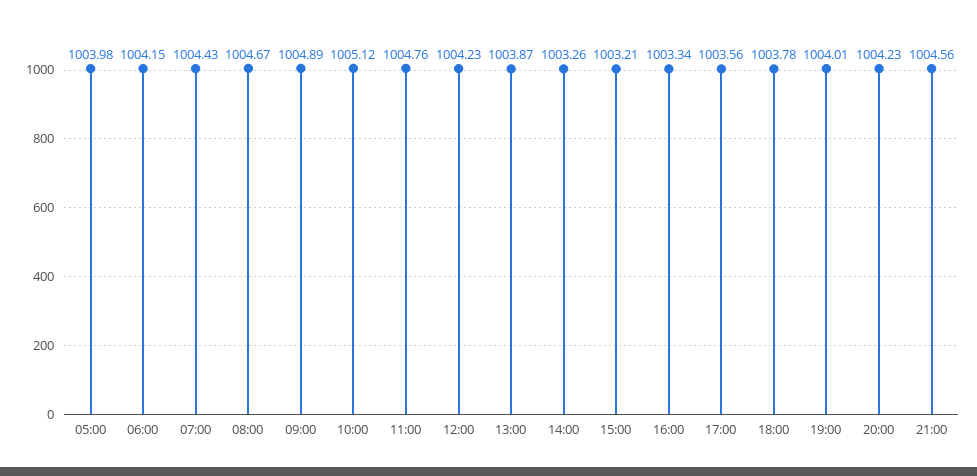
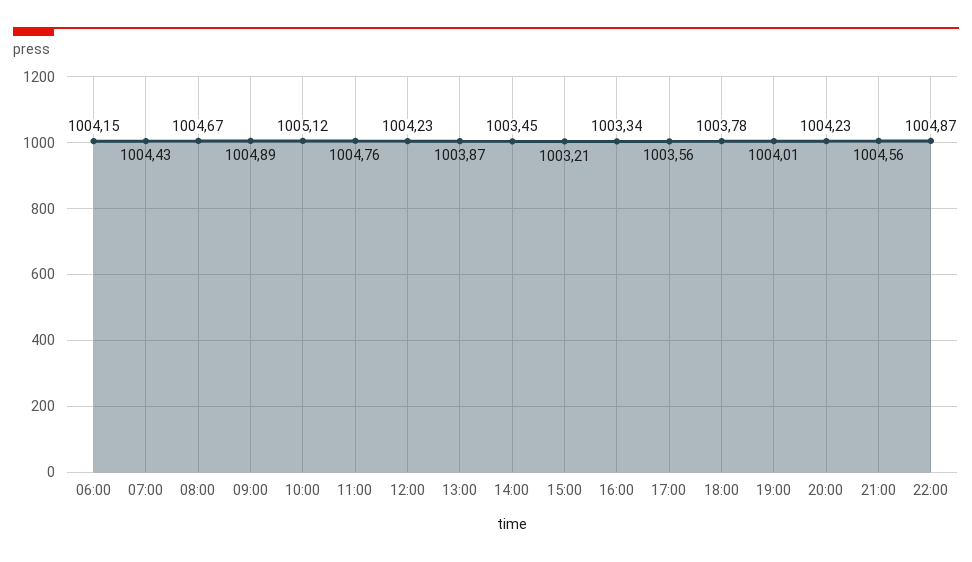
05:00: 1003.98 -> none
14:00: 1003.26 -> 1003.45
22:00: none -> 1004.87

